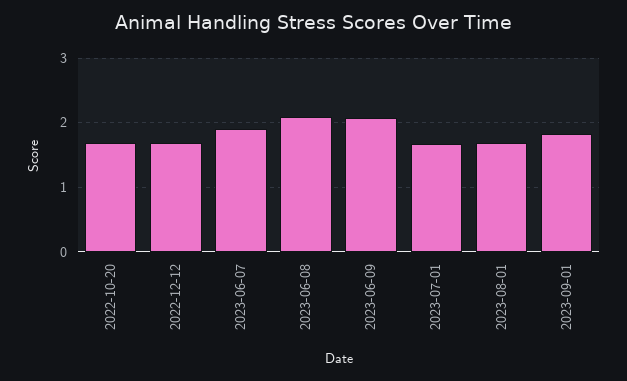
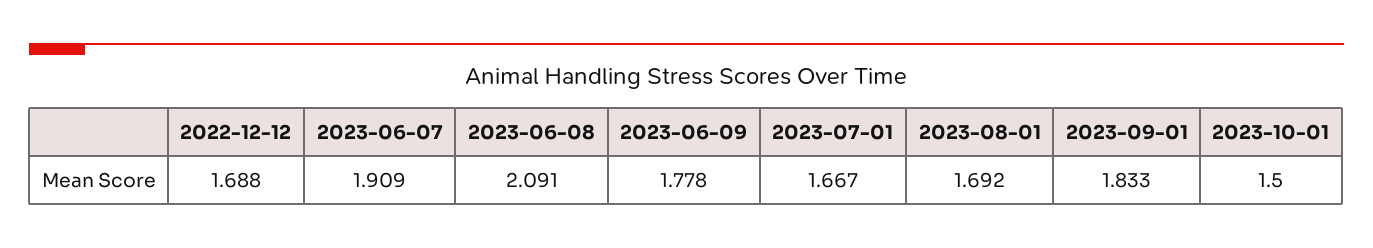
2022-10-20: 1.7 -> none
2023-06-09: 2.1 -> 1.778
2023-10-01: none -> 1.5

